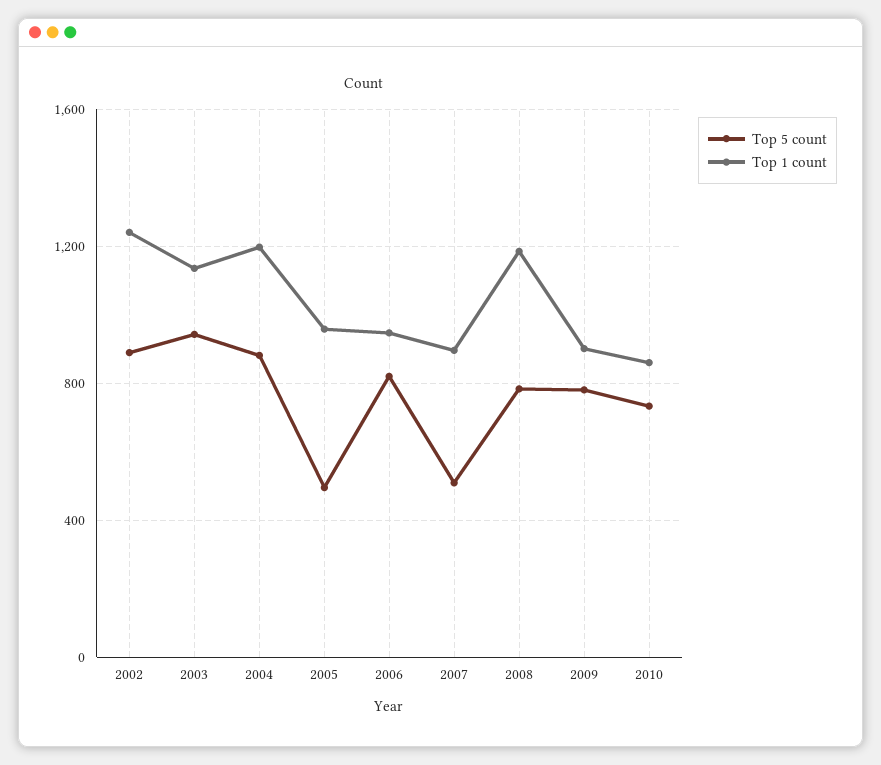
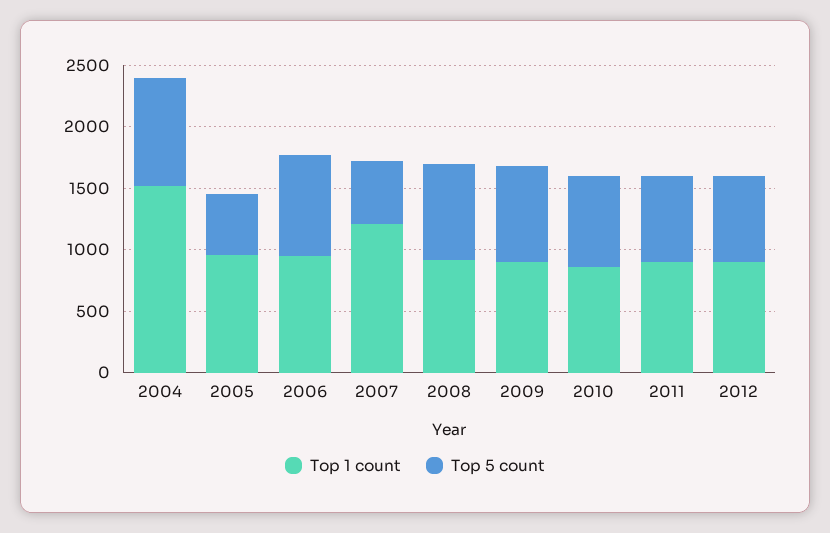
Top 5 count, 2002: 900 -> none
Top 1 count, 2002: 1250 -> none
Top 5 count, 2003: 950 -> none
Top 1 count, 2003: 1150 -> none
Top 1 count, 2004: 1200 -> 1500
Top 1 count, 2007: 900 -> 1200
Top 1 count, 2008: 1200 -> 900
Top 1 count, 2011: none -> 900
Top 5 count, 2011: none -> 700
Top 1 count, 2012: none -> 900
Top 5 count, 2012: none -> 700

